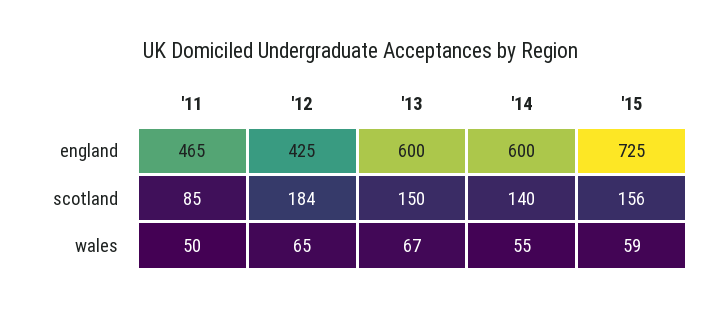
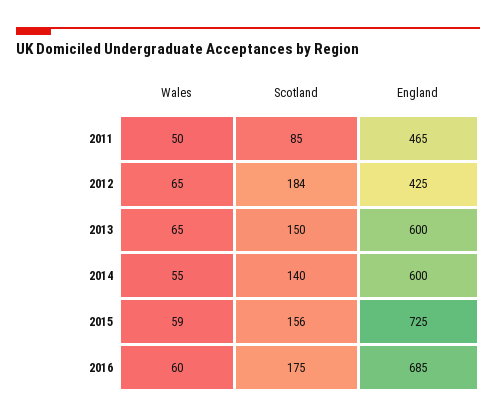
'13, wales: 67 -> 65
2016, wales: none -> 60
2016, scotland: none -> 175
2016, england: none -> 685

